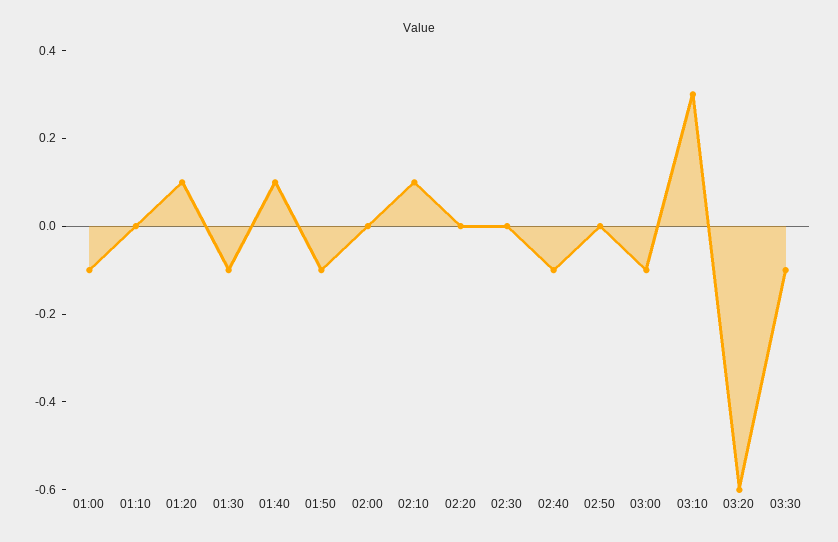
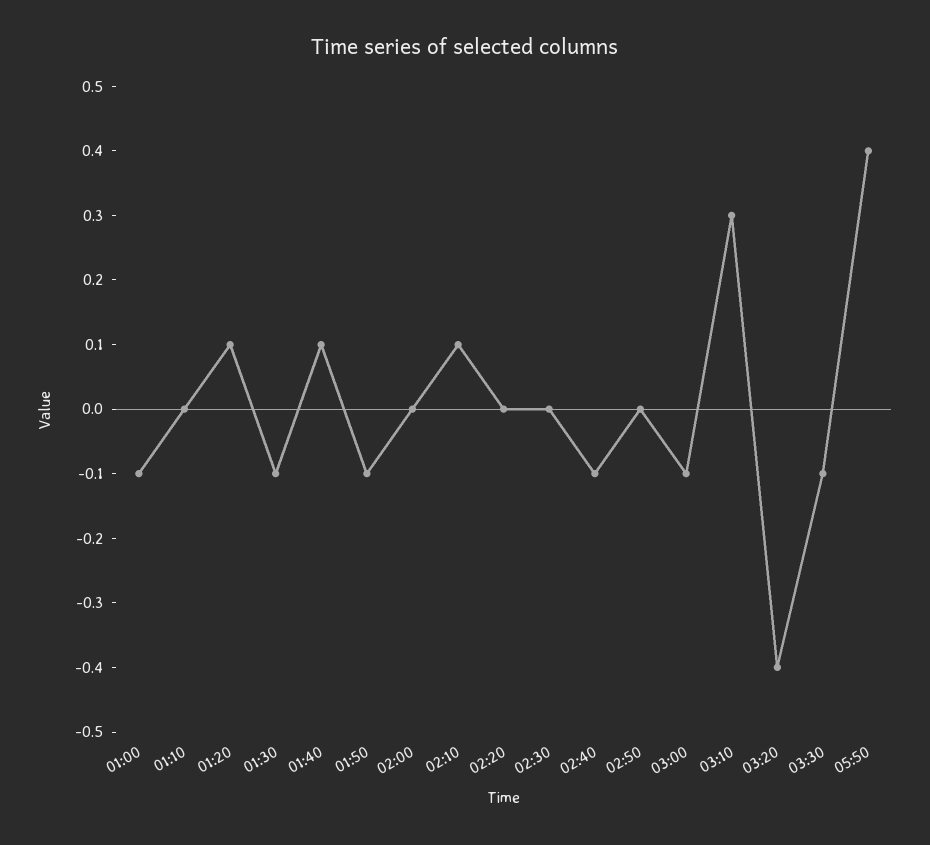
03:20: -0.6 -> -0.4
05:50: none -> 0.4

